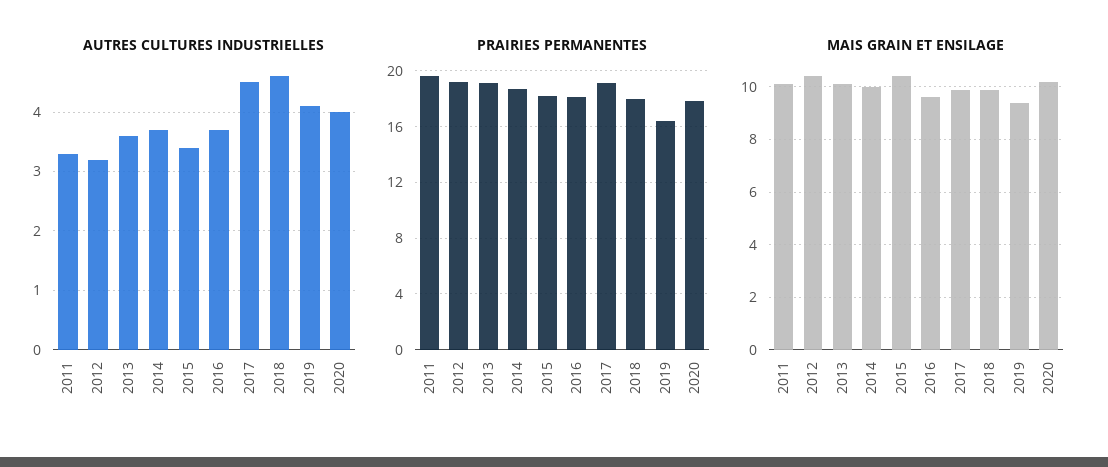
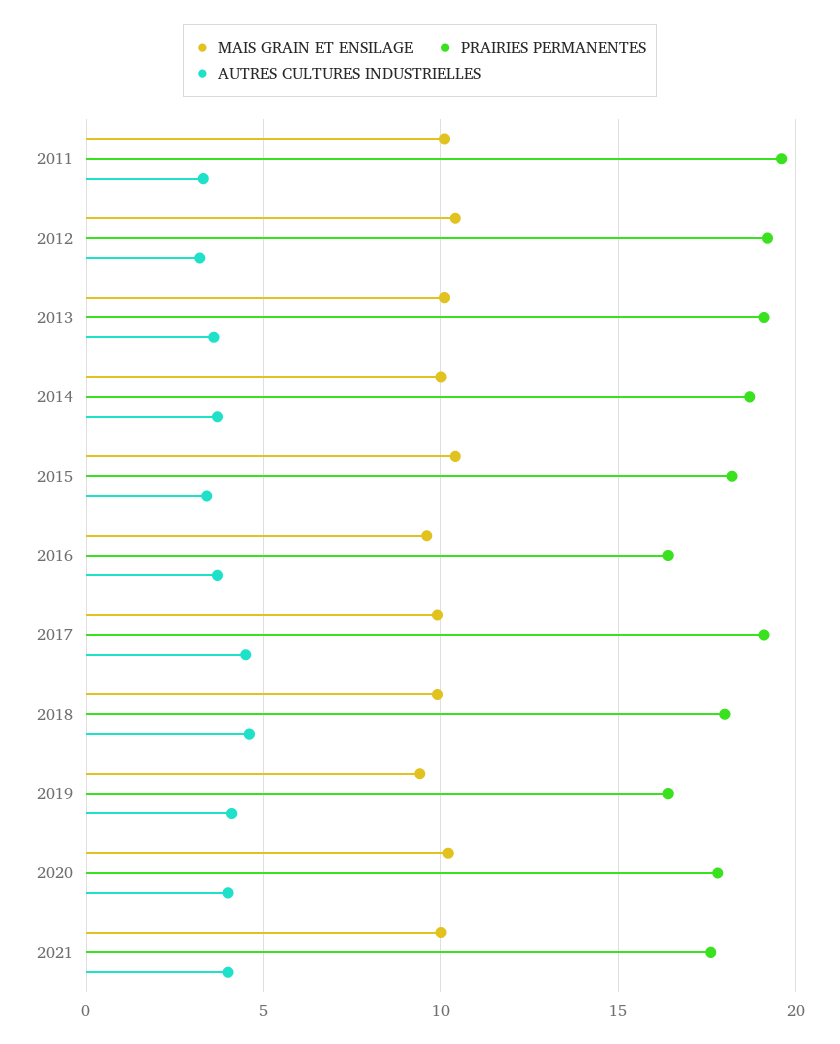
PRAIRIES PERMANENTES, 2016: 18 -> 16.5
MAIS GRAIN ET ENSILAGE, 2021: none -> 10
PRAIRIES PERMANENTES, 2021: none -> 17.5
AUTRES CULTURES INDUSTRIELLES, 2021: none -> 4

